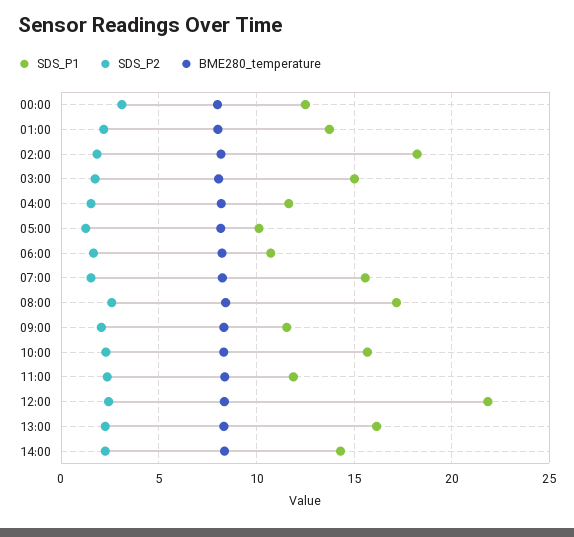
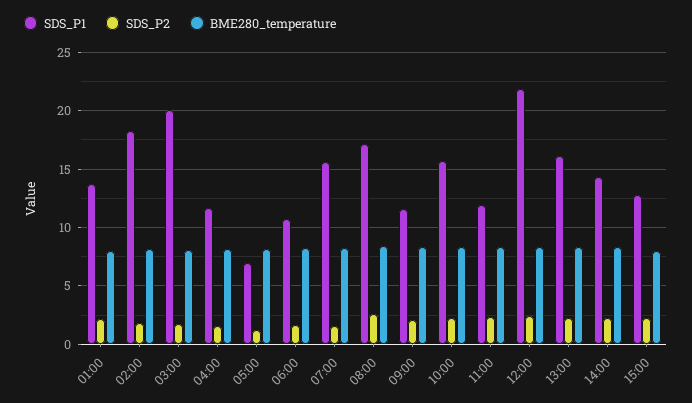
SDS_P1, 00:00: 12.5 -> none
SDS_P2, 00:00: 3 -> none
BME280_temperature, 00:00: 8 -> none
SDS_P1, 03:00: 15 -> 20
SDS_P1, 05:00: 10 -> 7
SDS_P1, 15:00: none -> 13
SDS_P2, 15:00: none -> 2
BME280_temperature, 15:00: none -> 8

